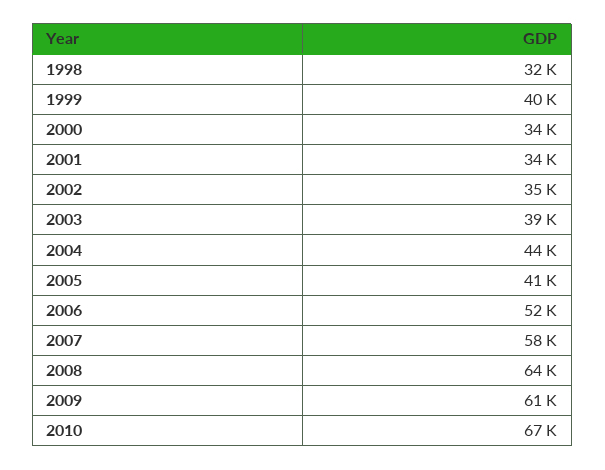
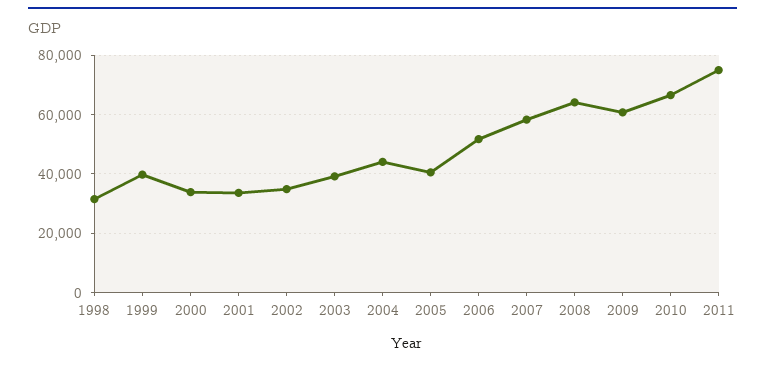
2011: none -> 75000

